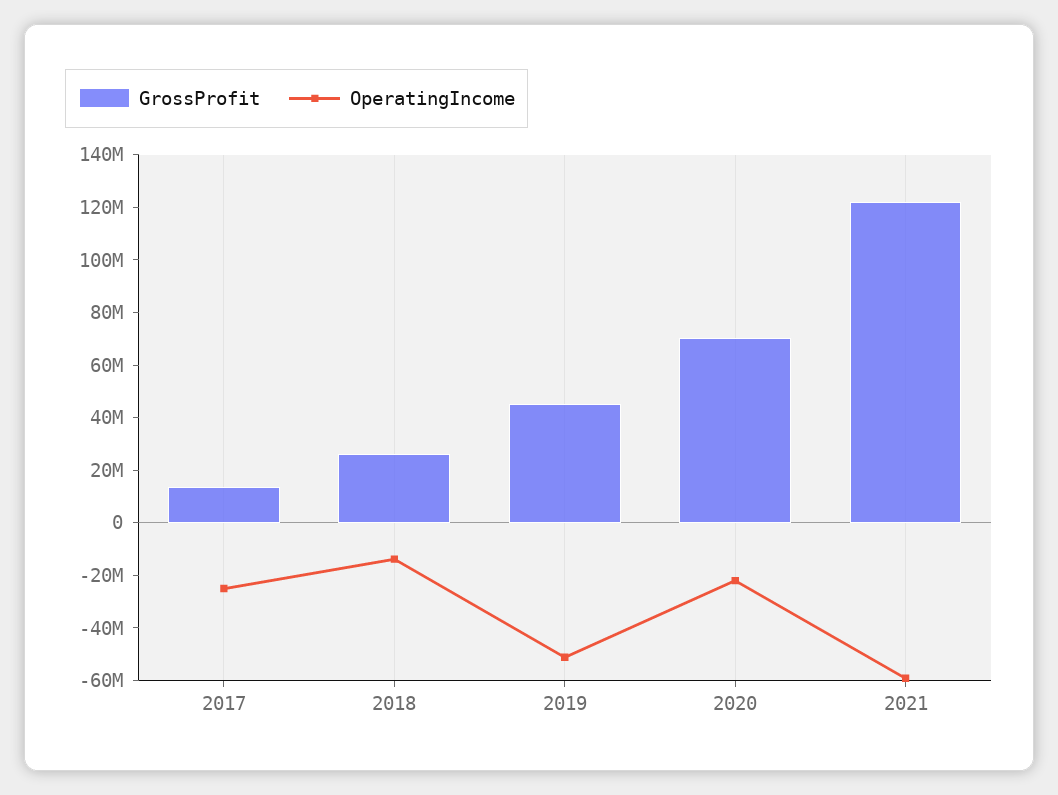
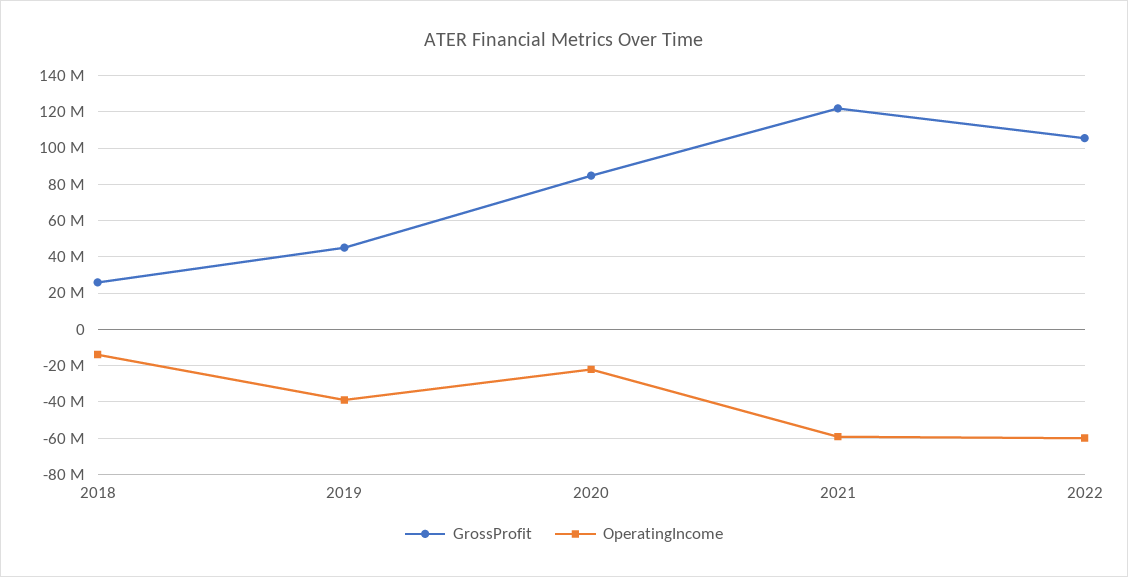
GrossProfit, 2017: 15000000 -> none
OperatingIncome, 2017: -25000000 -> none
OperatingIncome, 2019: -50000000 -> -40000000
GrossProfit, 2020: 70000000 -> 85000000
GrossProfit, 2022: none -> 105000000
OperatingIncome, 2022: none -> -60000000

